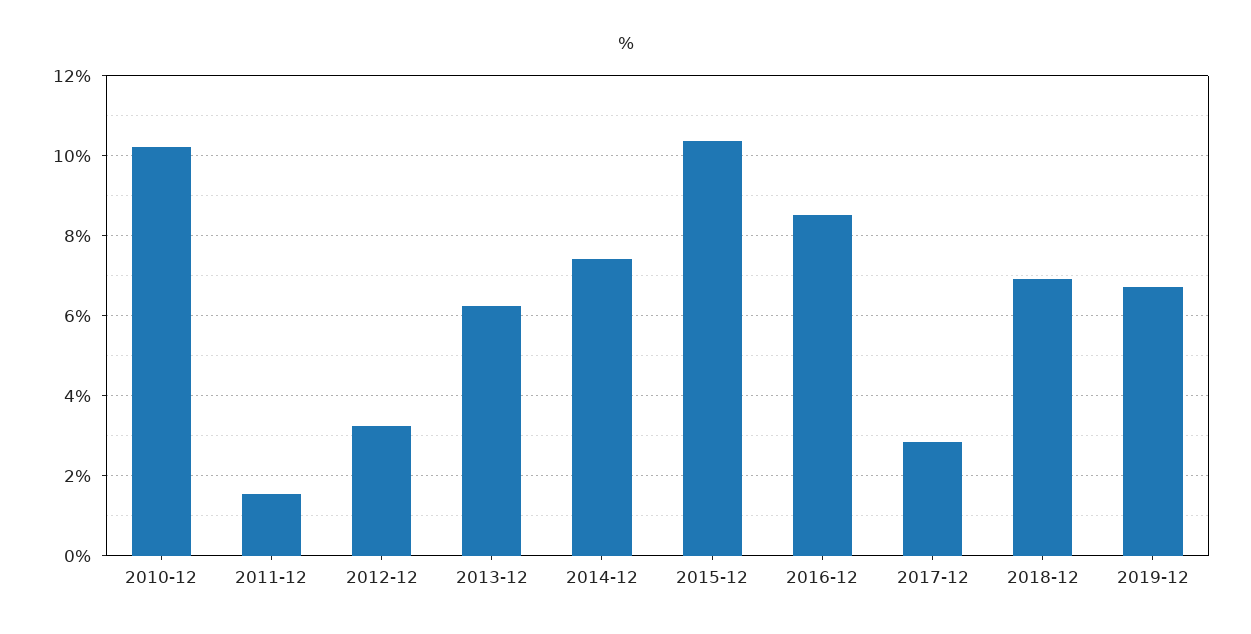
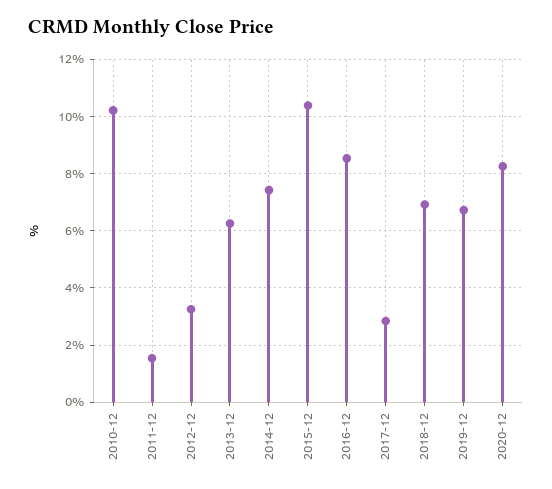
2020-12: none -> 8.25

